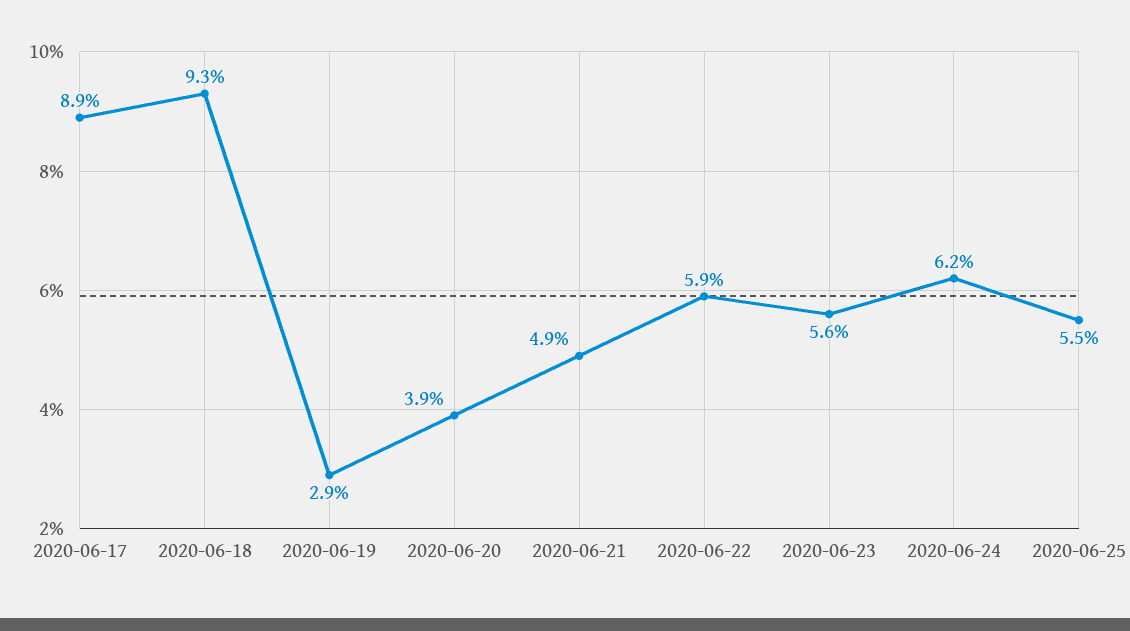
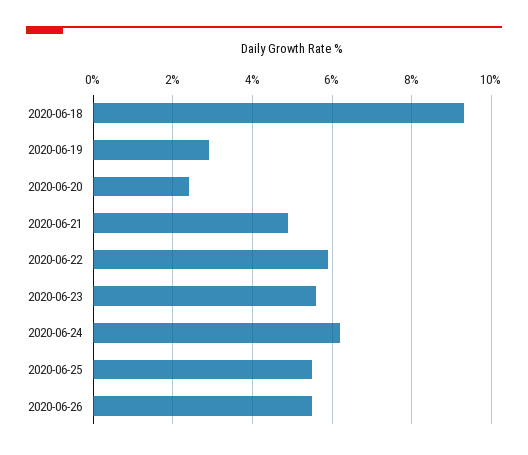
2020-06-17: 8.9 -> none
2020-06-20: 3.9 -> 2.5
2020-06-26: none -> 5.5

